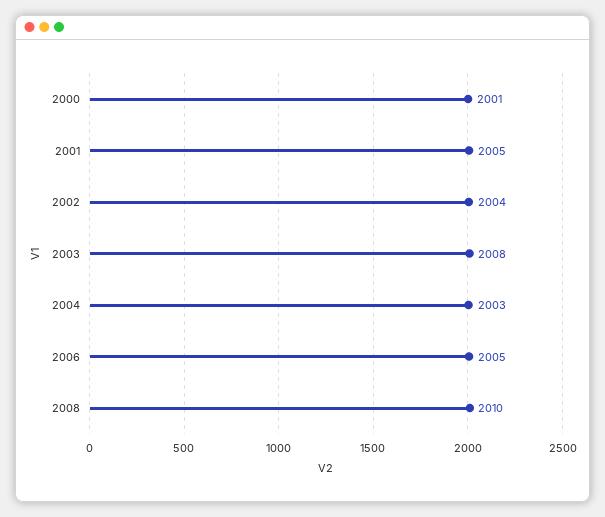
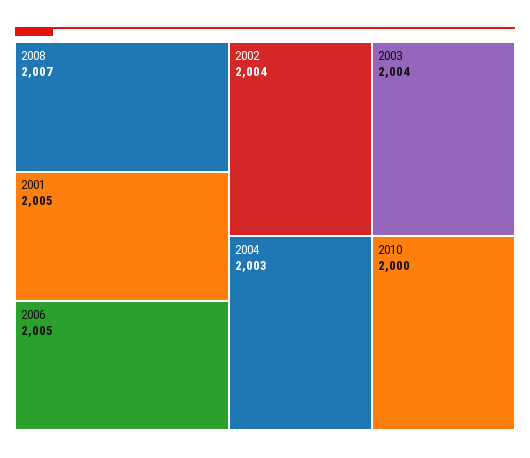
2000: 2001 -> none
2003: 2008 -> 2004
2008: 2010 -> 2007
2010: none -> 2000

